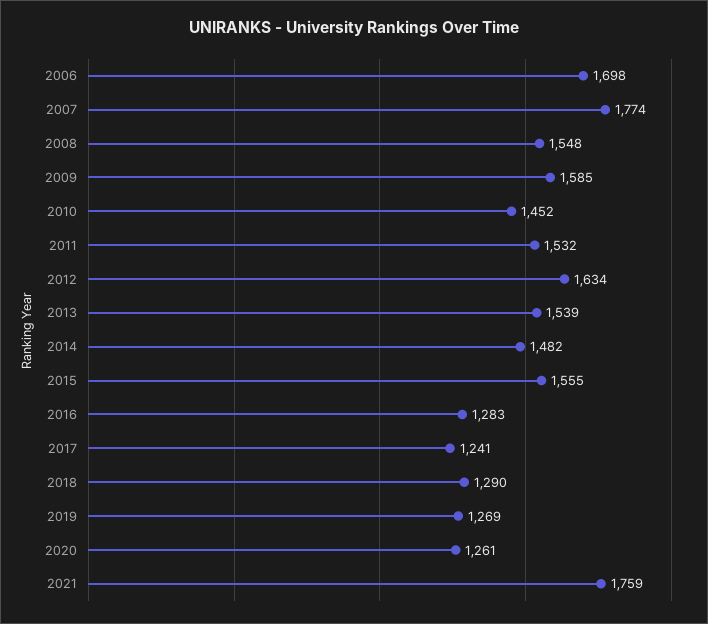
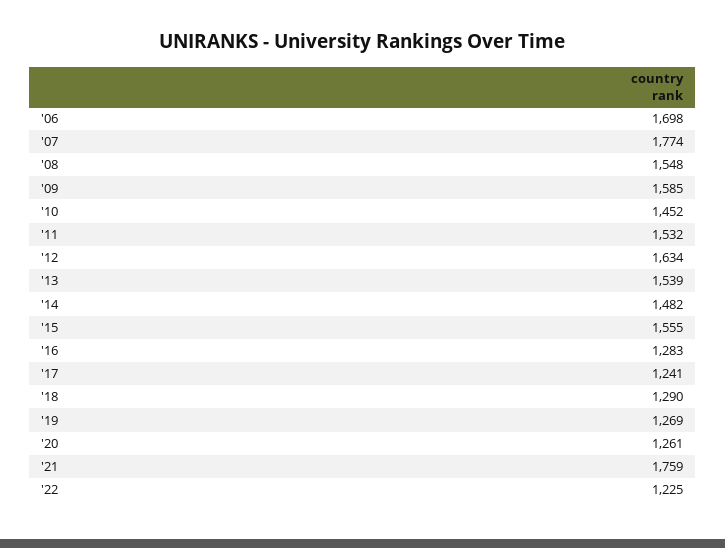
'22: none -> 1225

